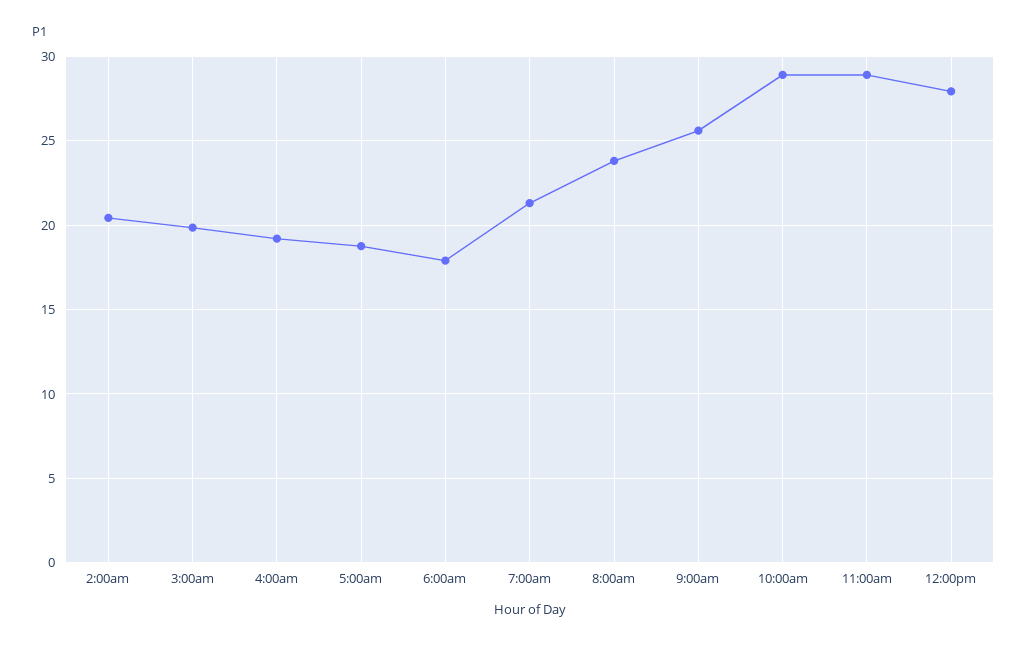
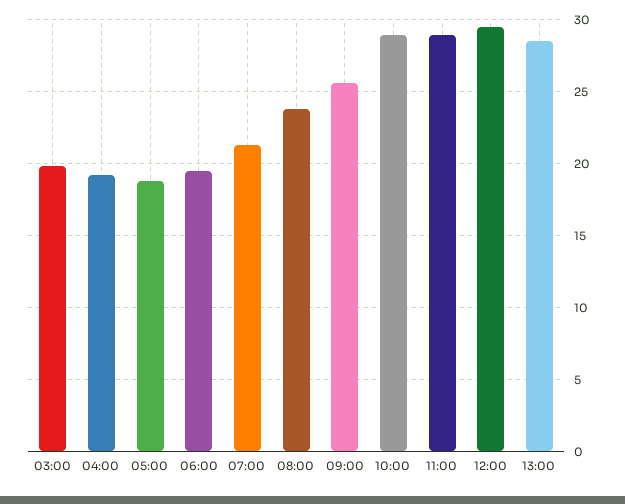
2:00am: 20.5 -> none
6:00am: 18 -> 19.5
12:00pm: 28 -> 29.5
13:00: none -> 28.5

